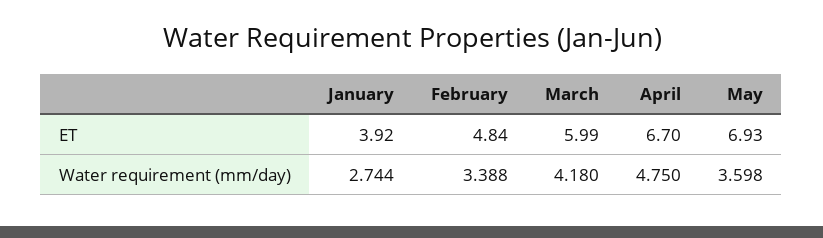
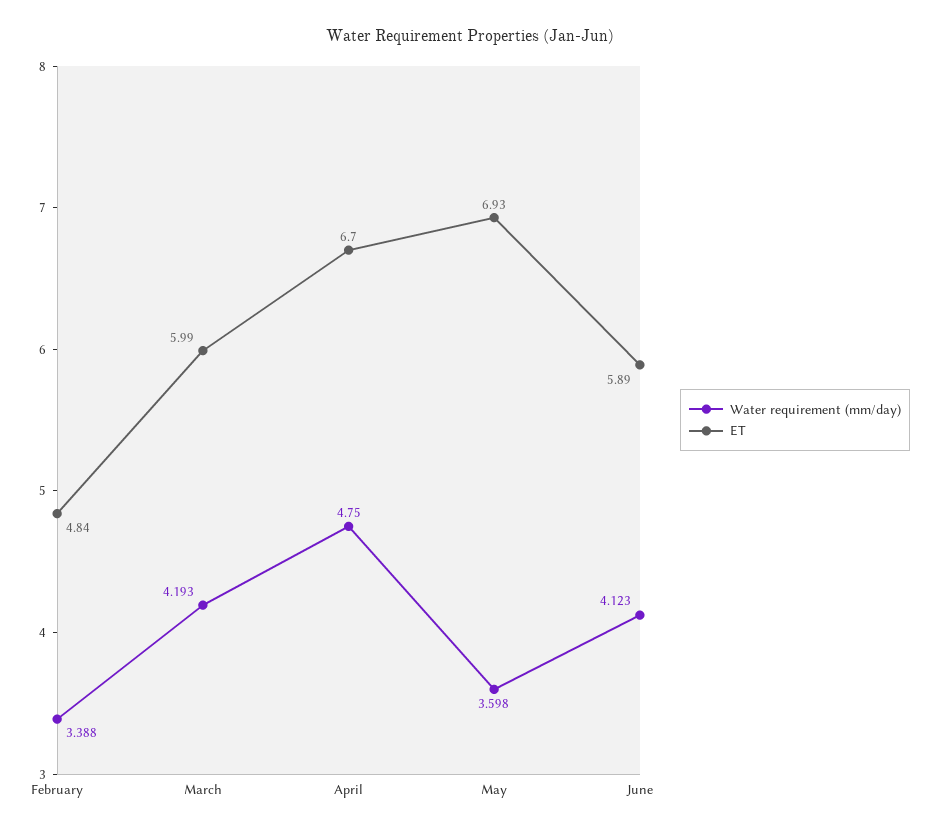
ET, January: 3.92 -> none
Water requirement (mm/day), January: 2.744 -> none
Water requirement (mm/day), March: 4.18 -> 4.193
Water requirement (mm/day), June: none -> 4.123
ET, June: none -> 5.89

